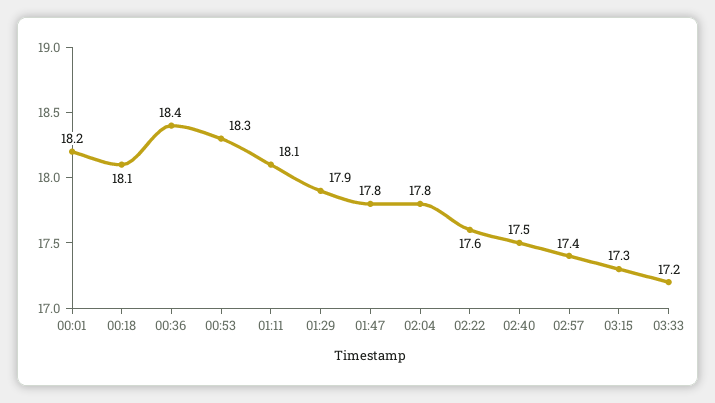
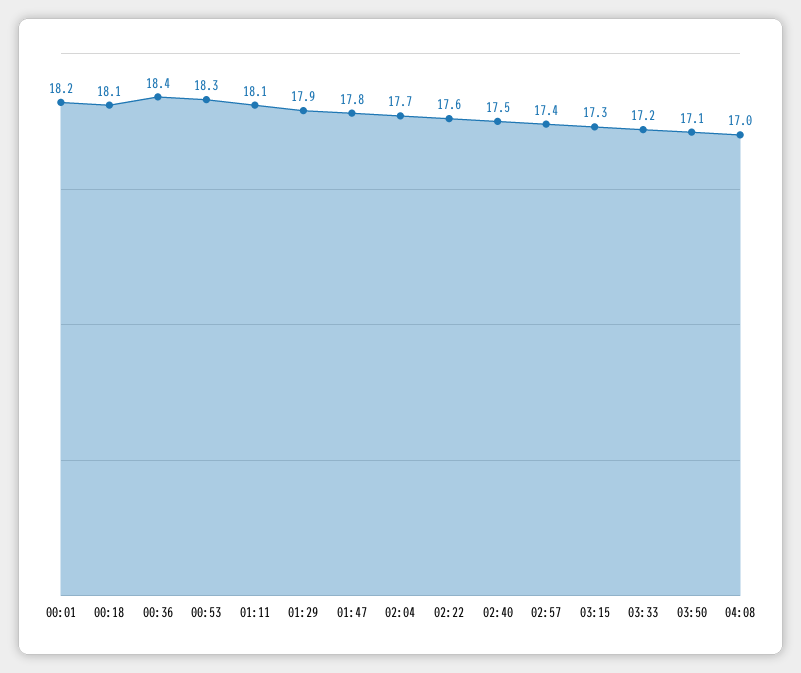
02:04: 17.8 -> 17.7
03:50: none -> 17.1
04:08: none -> 17

